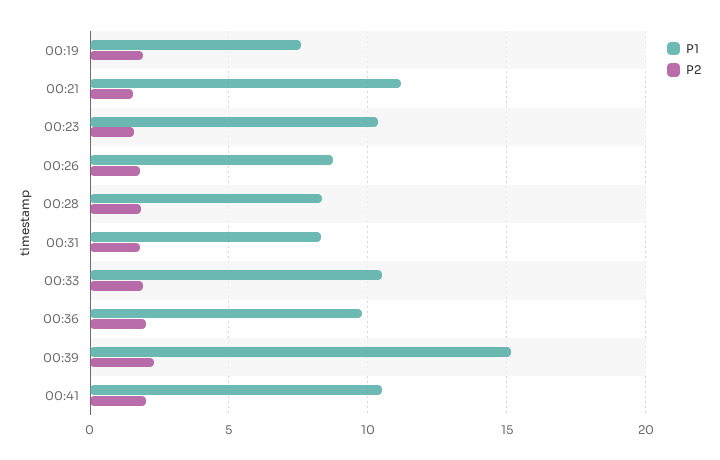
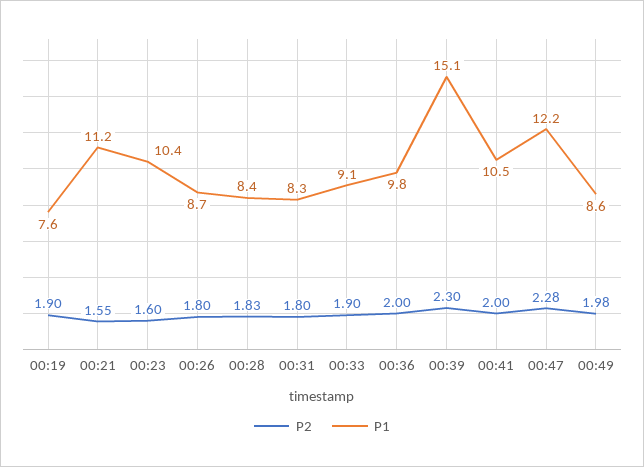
P1, 00:33: 10.5 -> 9.1
P2, 00:47: none -> 2.28
P1, 00:47: none -> 12.2
P2, 00:49: none -> 1.98
P1, 00:49: none -> 8.6

